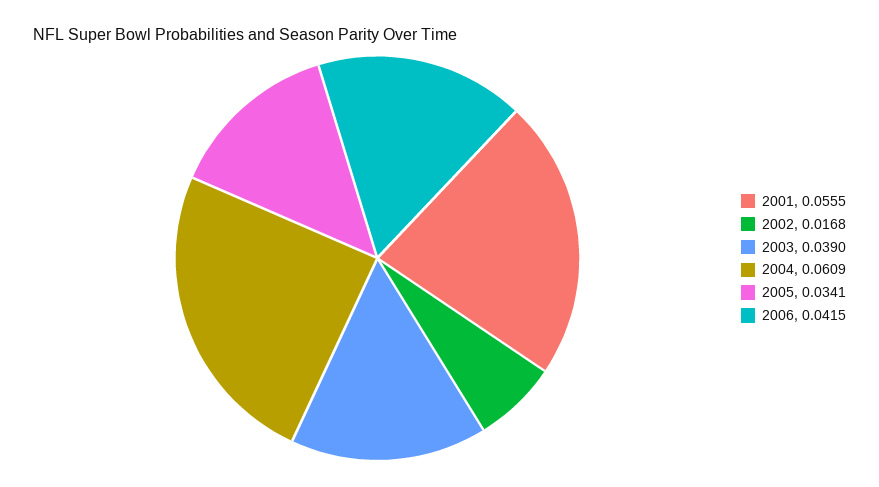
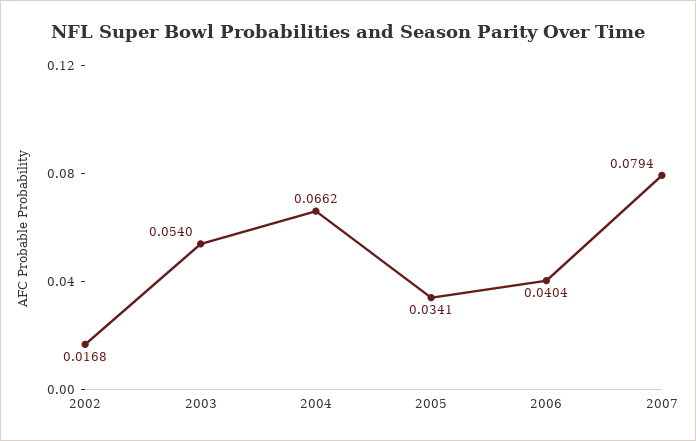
2001: 0.0555 -> none
2003: 0.039 -> 0.054
2004: 0.0609 -> 0.0662
2006: 0.0415 -> 0.0404
2007: none -> 0.0794

